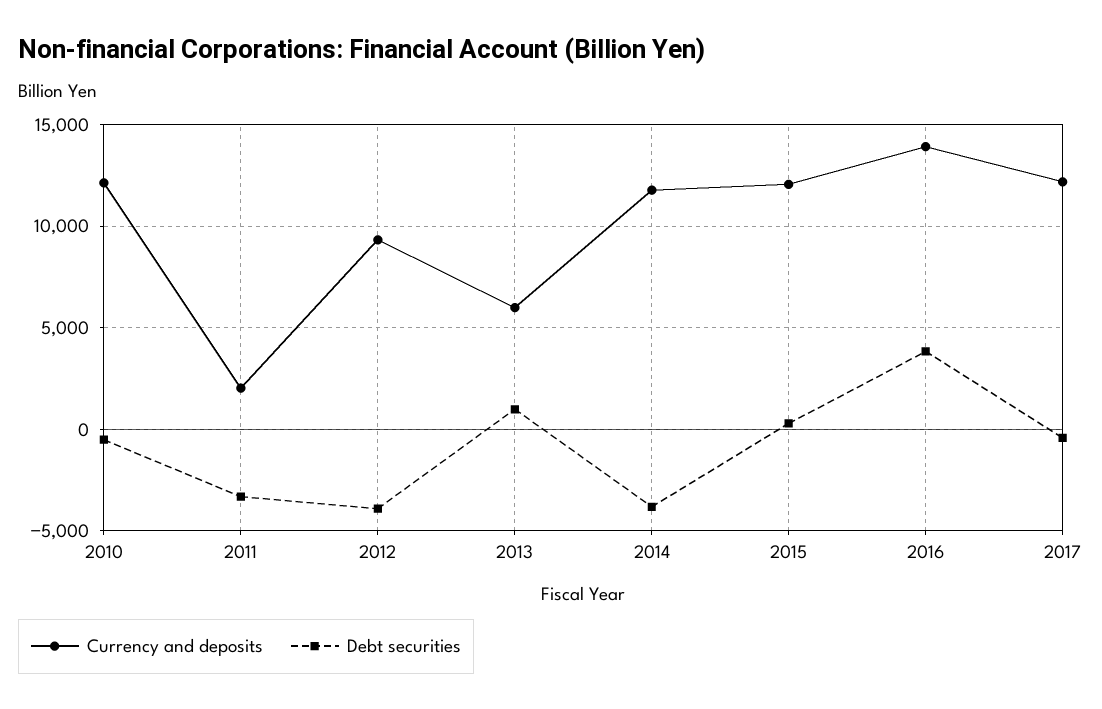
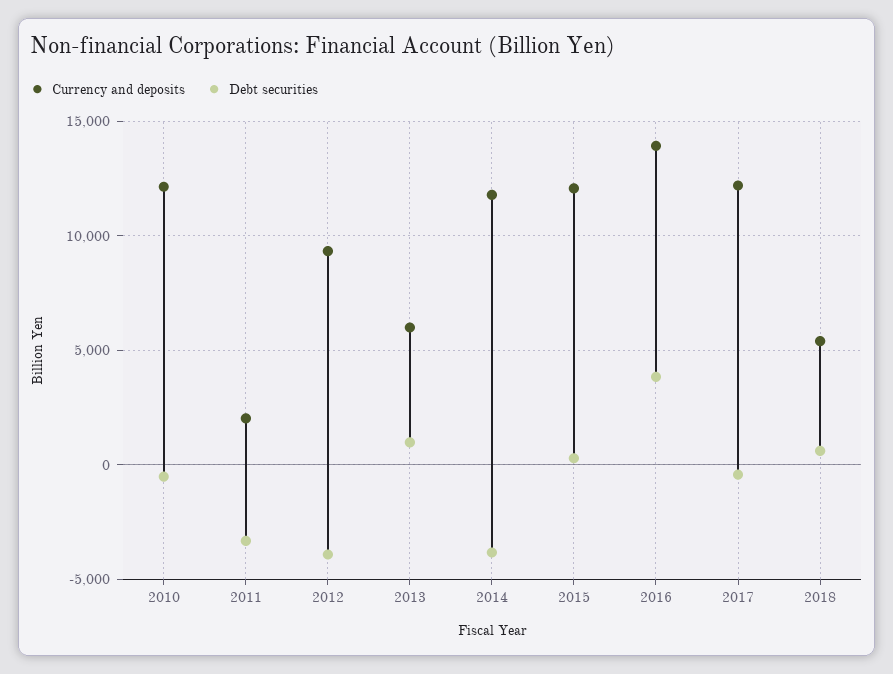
Currency and deposits, 2018: none -> 5500
Debt securities, 2018: none -> 500

